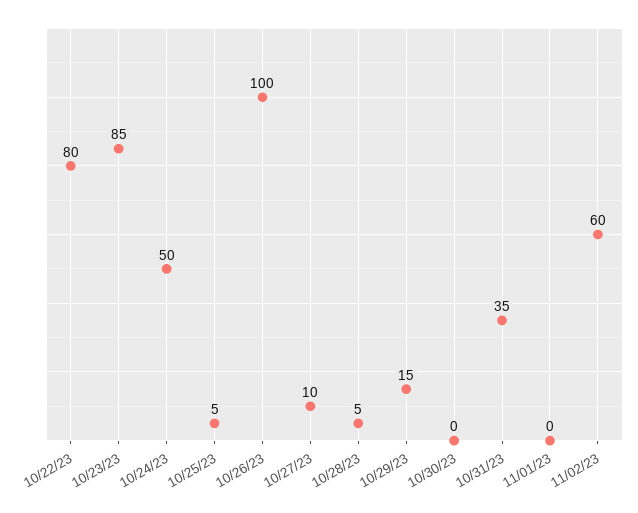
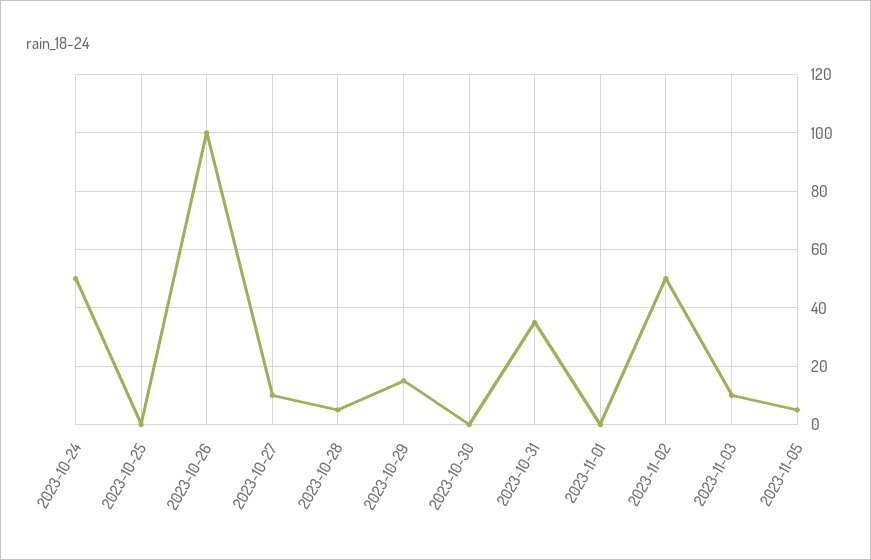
10/22/23: 80 -> none
10/23/23: 85 -> none
10/25/23: 5 -> 0
11/02/23: 60 -> 50
2023-11-03: none -> 10
2023-11-05: none -> 5

